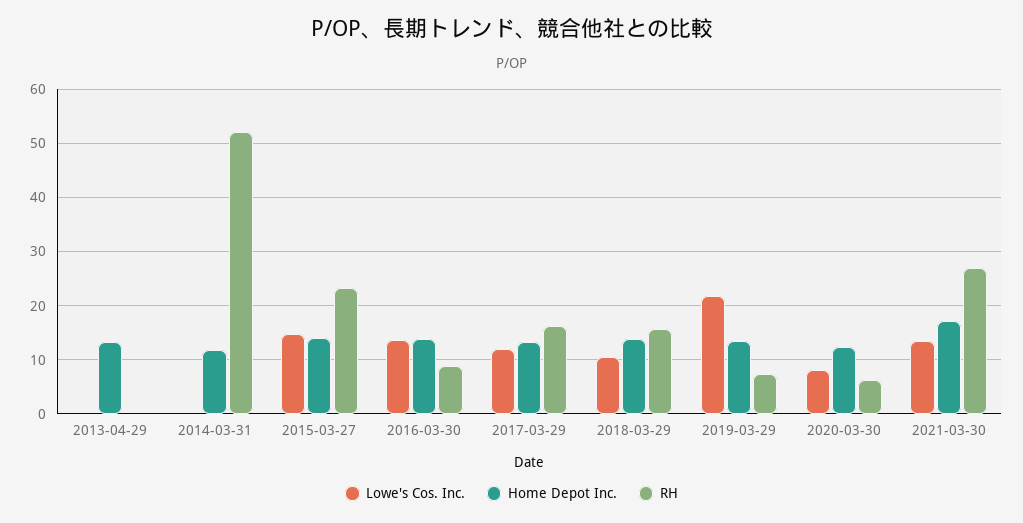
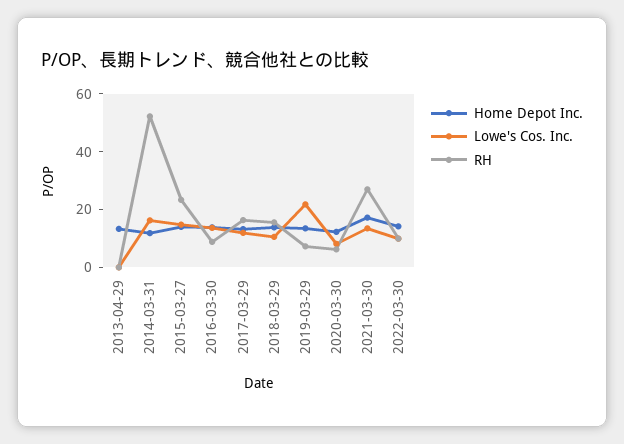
Lowe's Cos. Inc., 2014-03-31: 0 -> 15
Home Depot Inc., 2022-03-30: none -> 15
Lowe's Cos. Inc., 2022-03-30: none -> 10
RH, 2022-03-30: none -> 10

